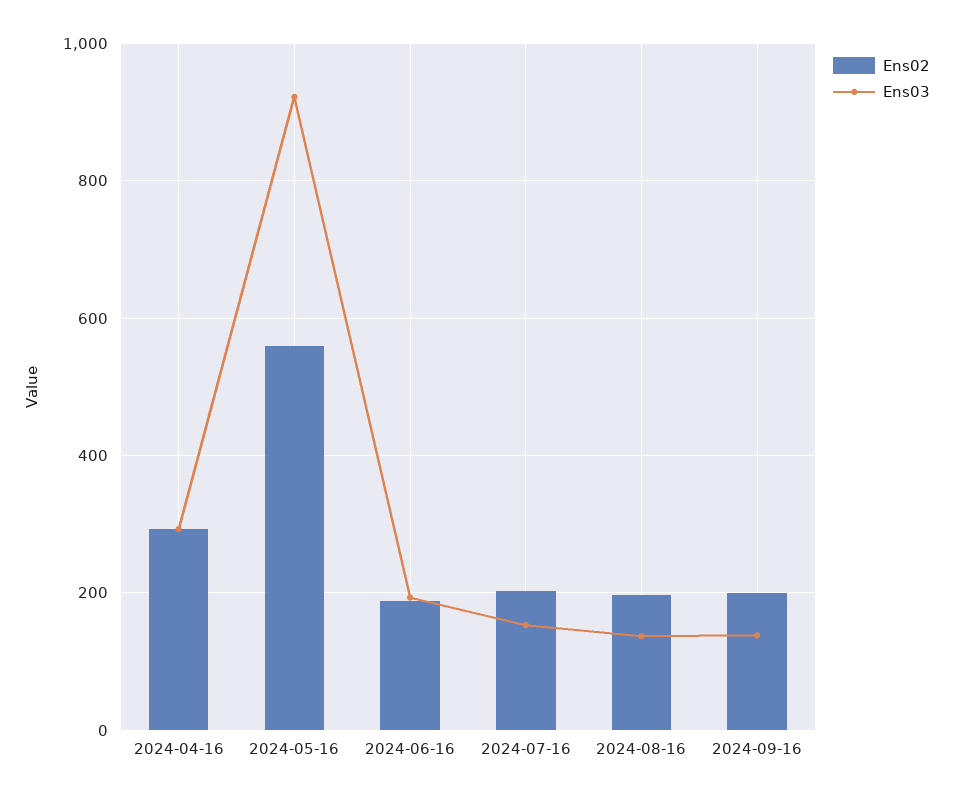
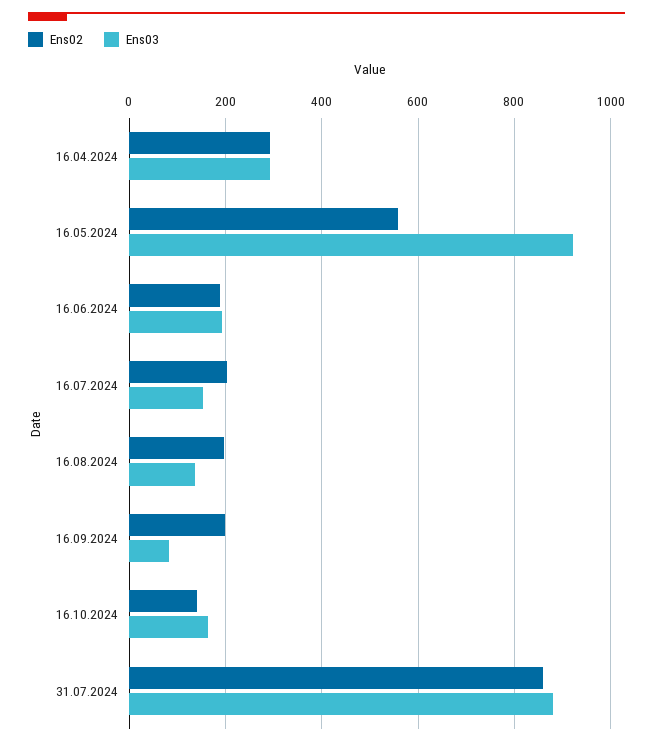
Ens03, 2024-09-16: 140 -> 80
Ens02, 16.10.2024: none -> 140
Ens03, 16.10.2024: none -> 160
Ens02, 31.07.2024: none -> 860
Ens03, 31.07.2024: none -> 880

